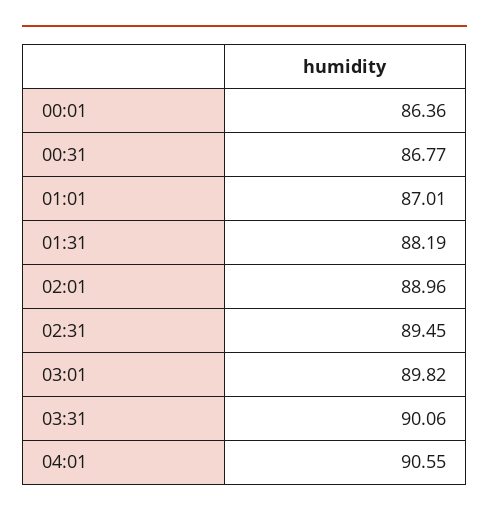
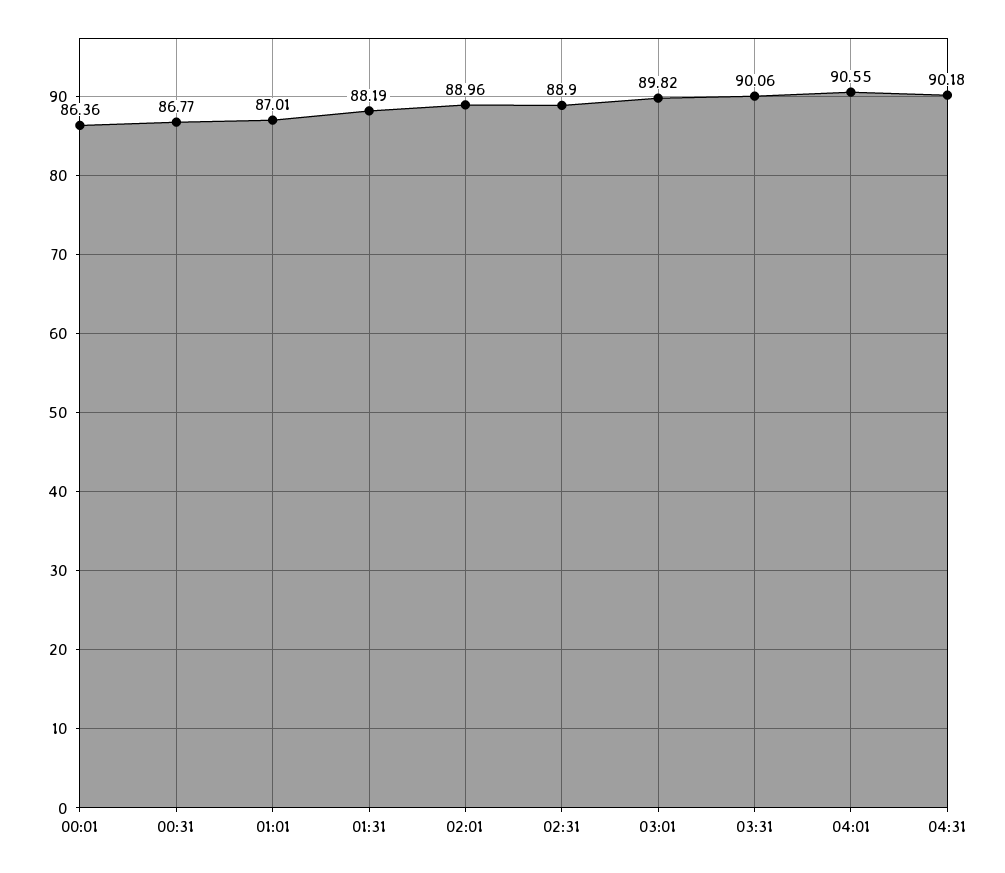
02:31: 89.45 -> 88.9
04:31: none -> 90.18

